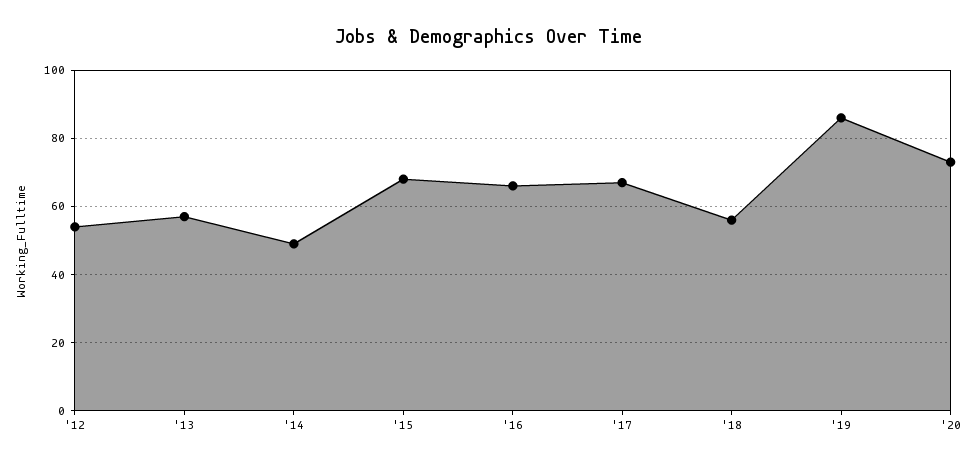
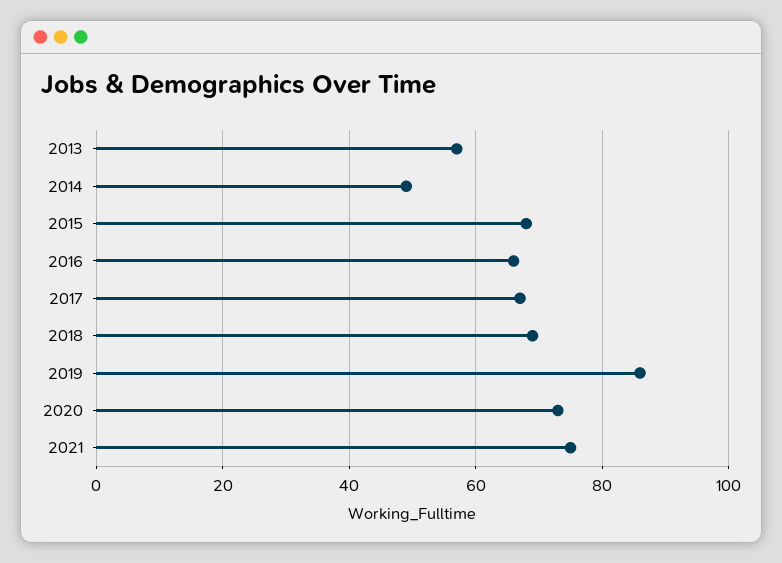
'12: 55 -> none
'18: 55 -> 70
2021: none -> 75

